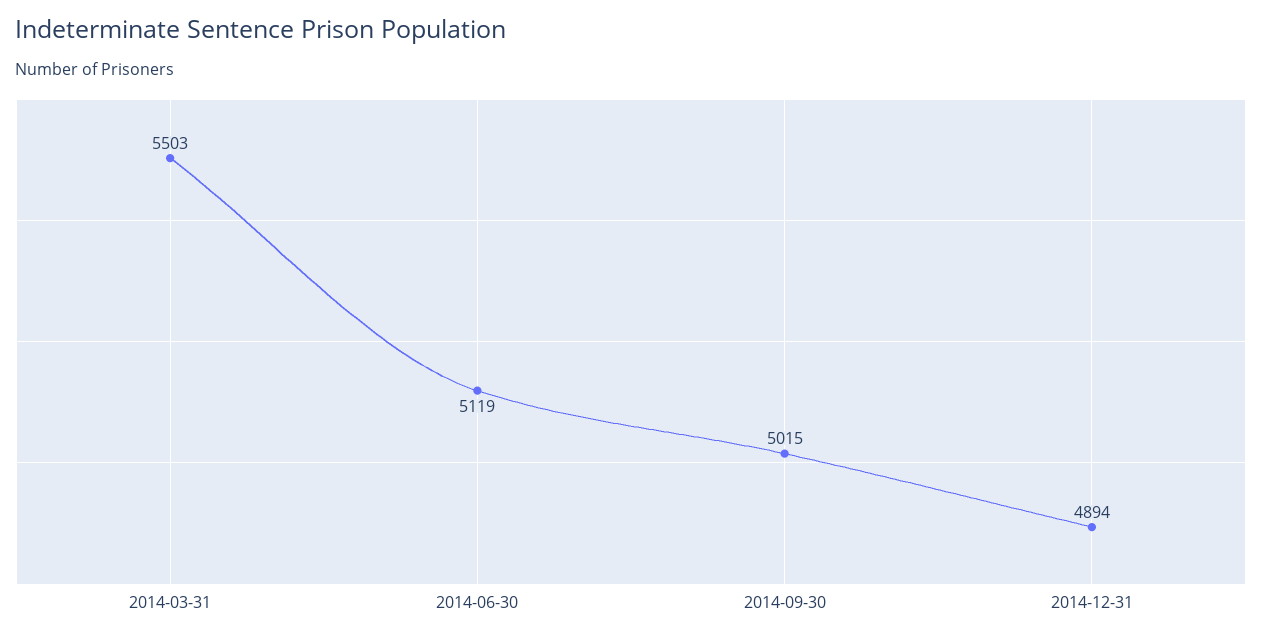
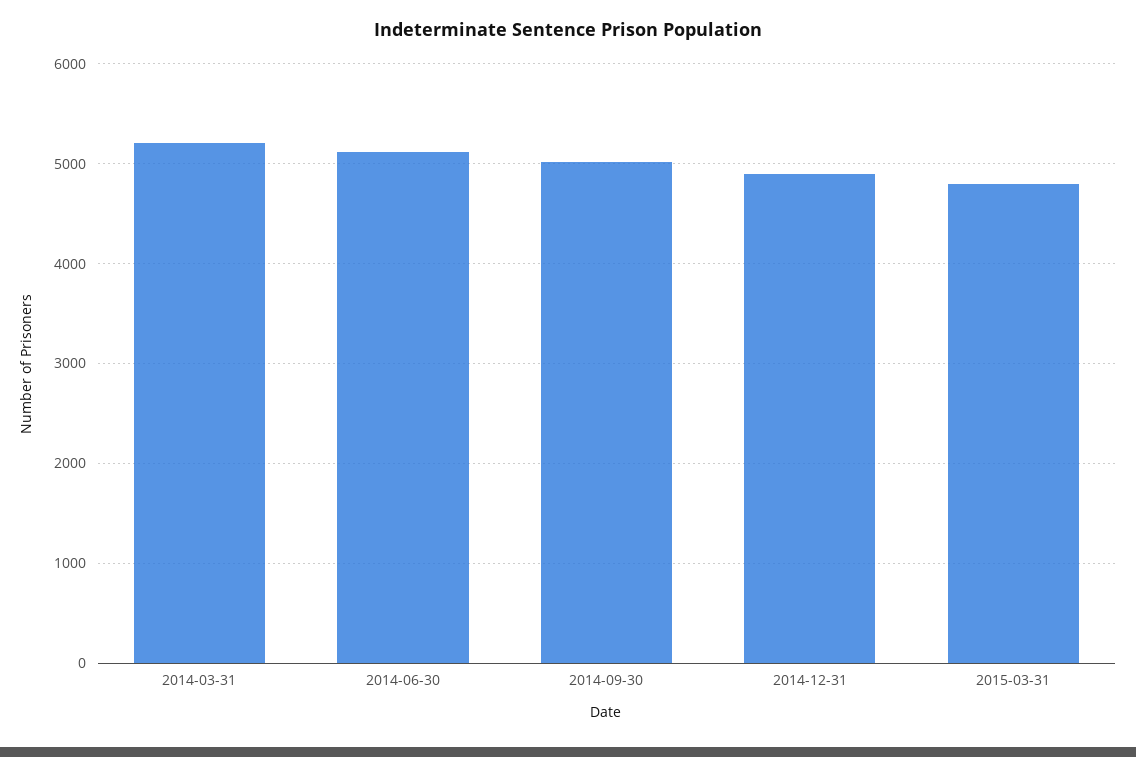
2014-03-31: 5503 -> 5200
2015-03-31: none -> 4800

